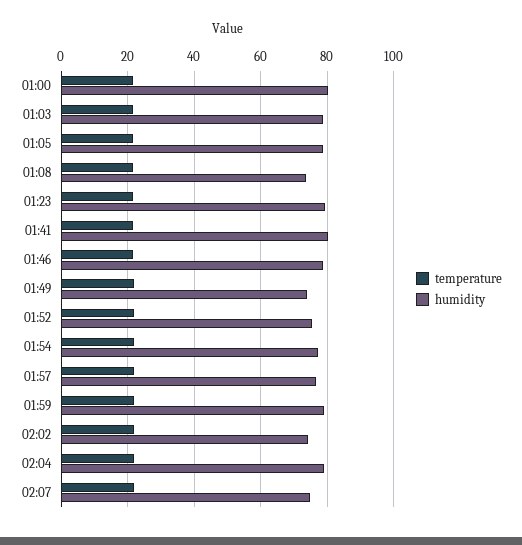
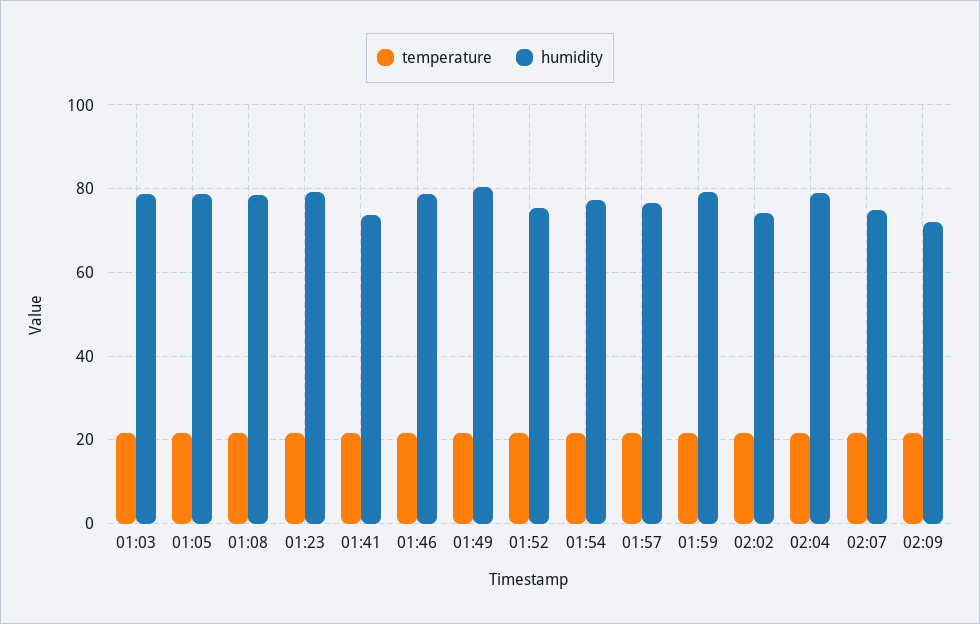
temperature, 01:00: 22 -> none
humidity, 01:00: 80 -> none
humidity, 01:08: 74 -> 78
humidity, 01:41: 80 -> 74
humidity, 01:49: 74 -> 80
temperature, 02:09: none -> 22
humidity, 02:09: none -> 72

